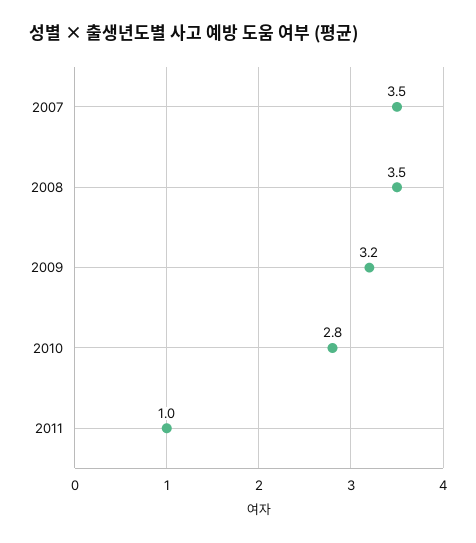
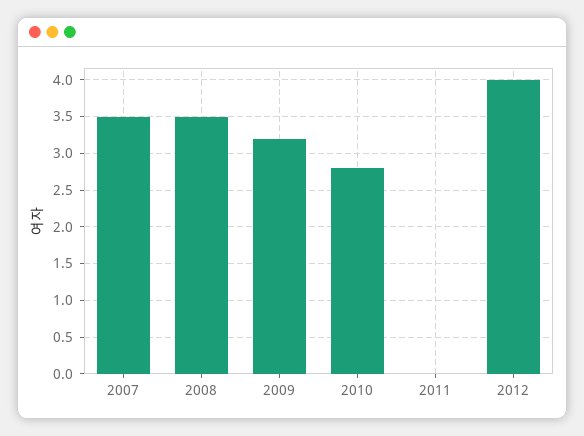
2011: 1 -> 0
2012: none -> 4

